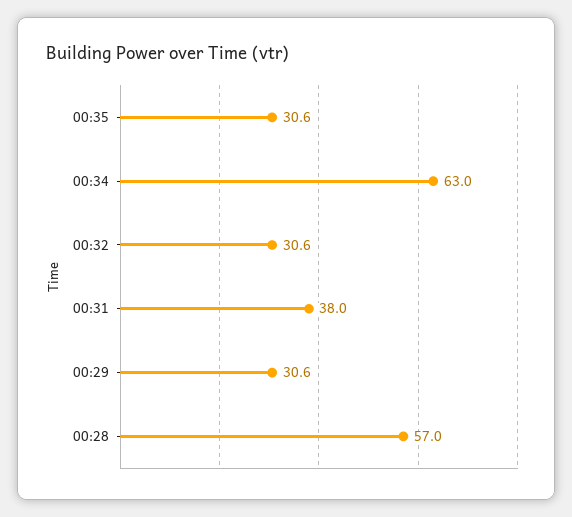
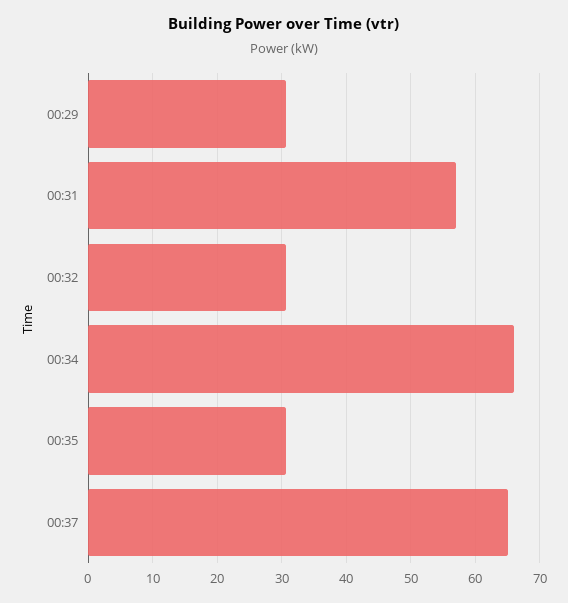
00:34: 63 -> 66
00:31: 38 -> 57
00:28: 57 -> none
00:37: none -> 65

